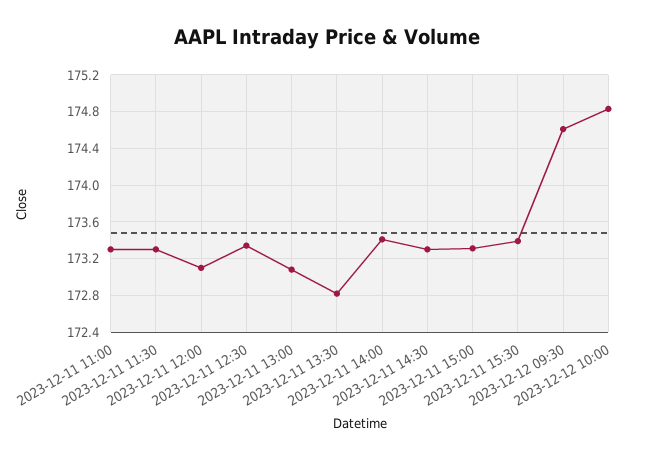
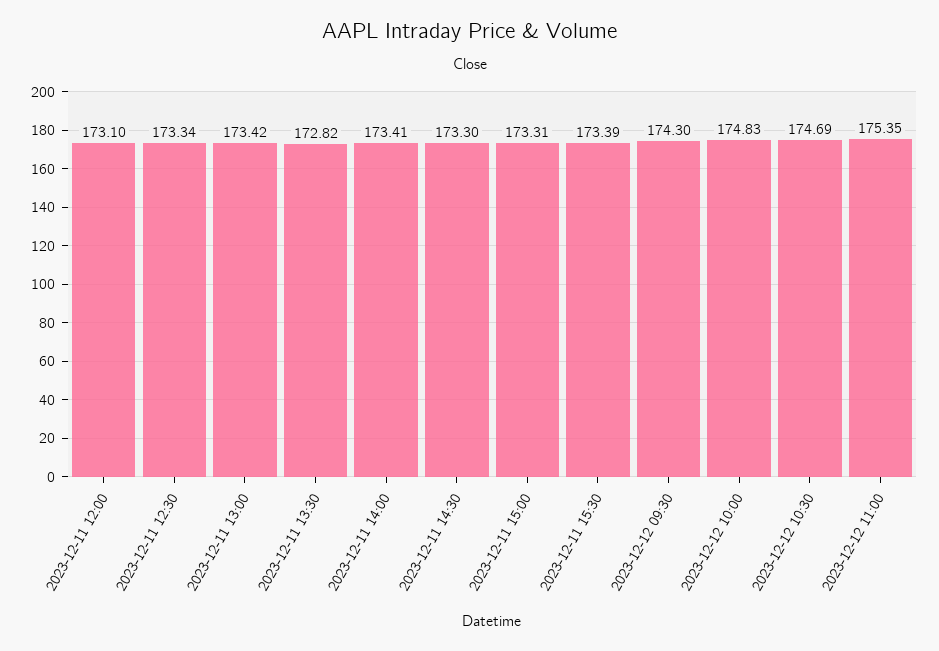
2023-12-11 11:00: 173.3 -> none
2023-12-11 11:30: 173.3 -> none
2023-12-11 13:00: 173.1 -> 173.42
2023-12-12 09:30: 174.6 -> 174.3
2023-12-12 10:30: none -> 174.69
2023-12-12 11:00: none -> 175.35

